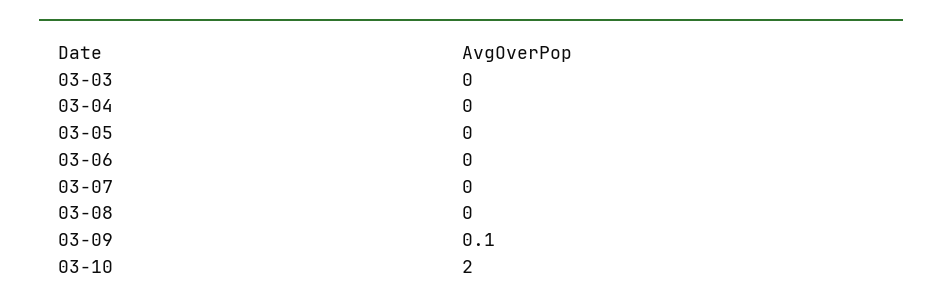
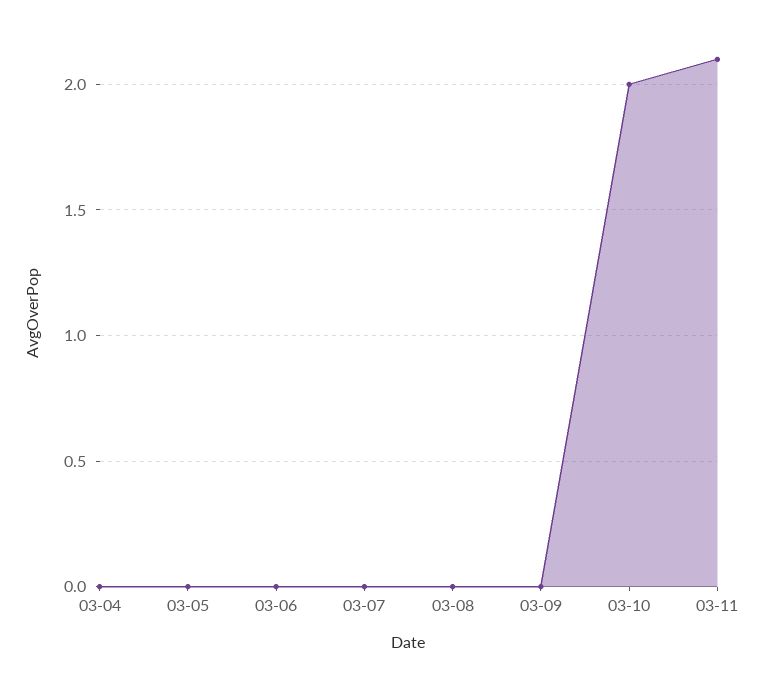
03-03: 0 -> none
03-09: 0.1 -> 0
03-11: none -> 2.1

